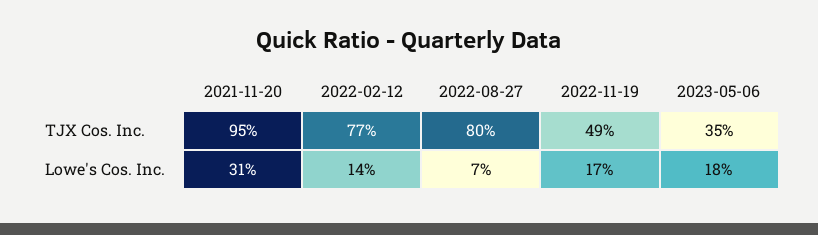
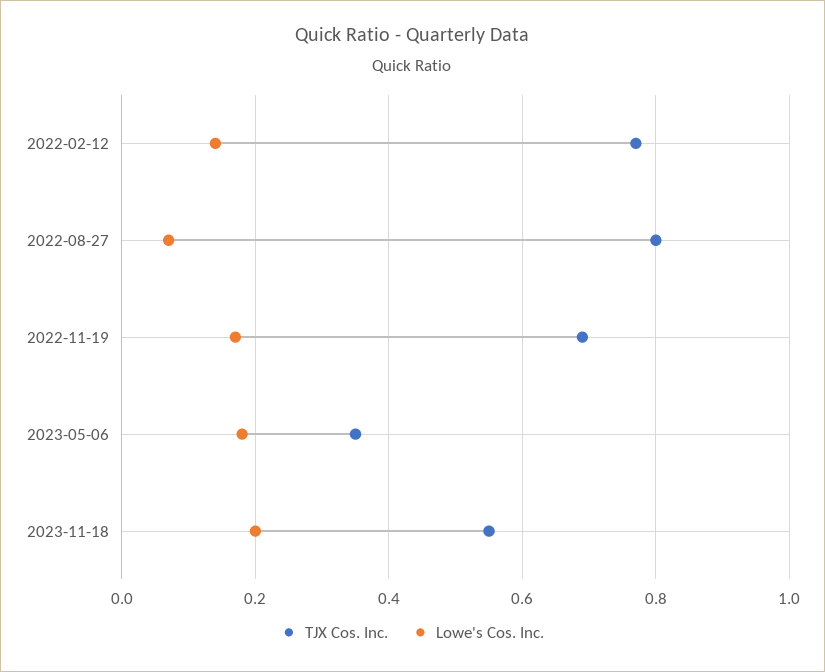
TJX Cos. Inc., 2021-11-20: 0.95 -> none
TJX Cos. Inc., 2022-11-19: 0.49 -> 0.7
Lowe's Cos. Inc., 2021-11-20: 0.31 -> none
TJX Cos. Inc., 2023-11-18: none -> 0.55
Lowe's Cos. Inc., 2023-11-18: none -> 0.2

